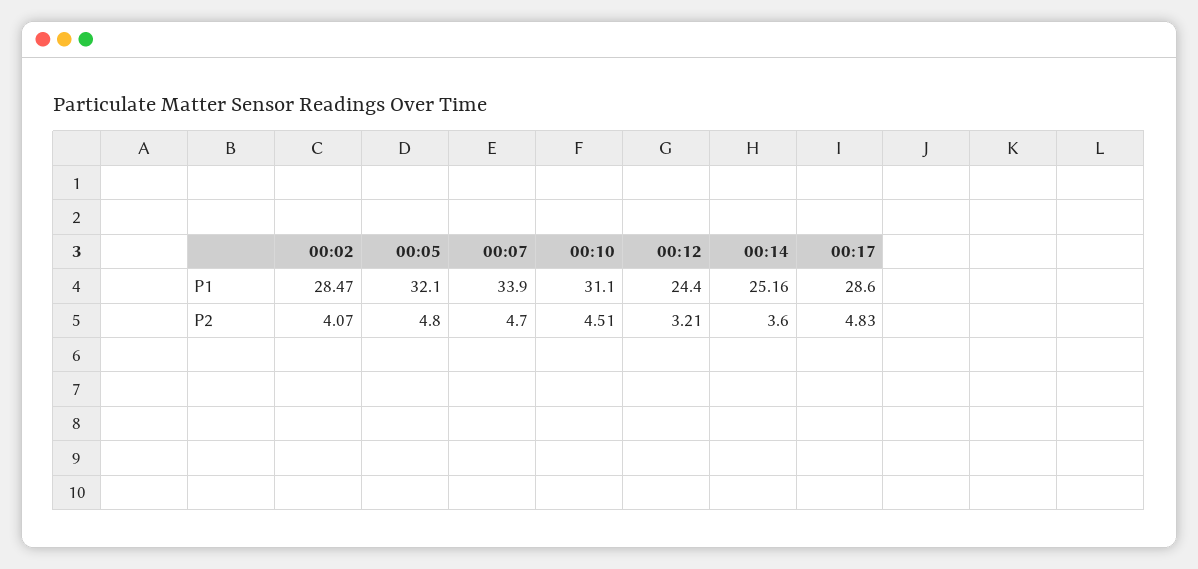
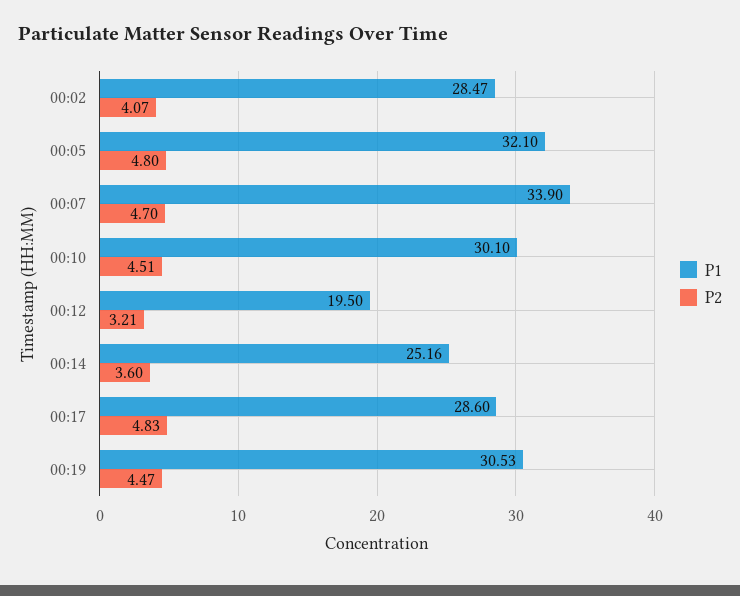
P1, 00:10: 31.1 -> 30.1
P1, 00:12: 24.4 -> 19.5
P1, 00:19: none -> 30.53
P2, 00:19: none -> 4.47

